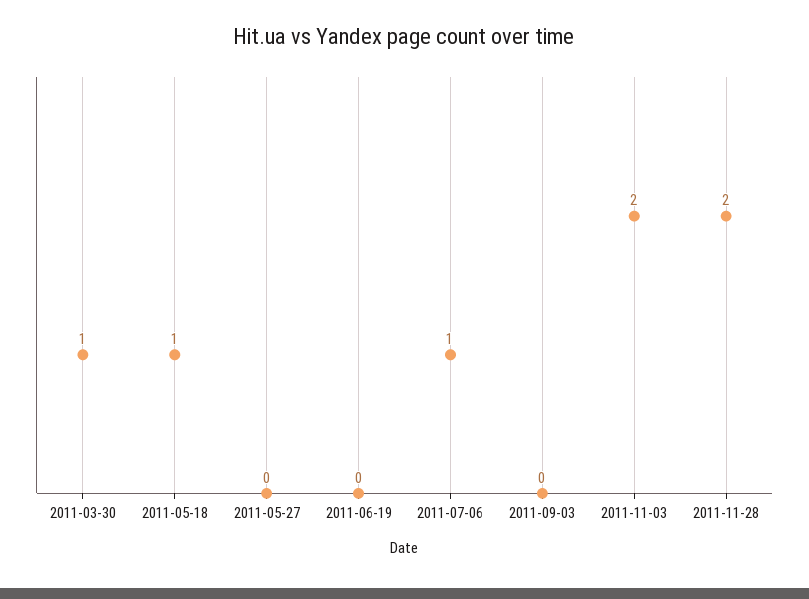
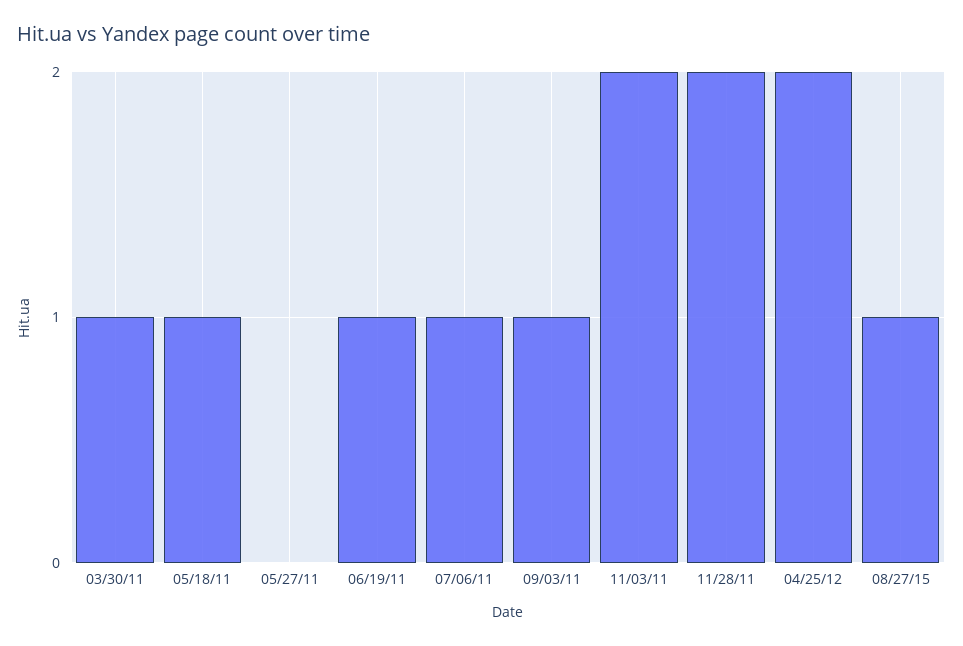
2011-06-19: 0 -> 1
2011-09-03: 0 -> 1
04/25/12: none -> 2
08/27/15: none -> 1

